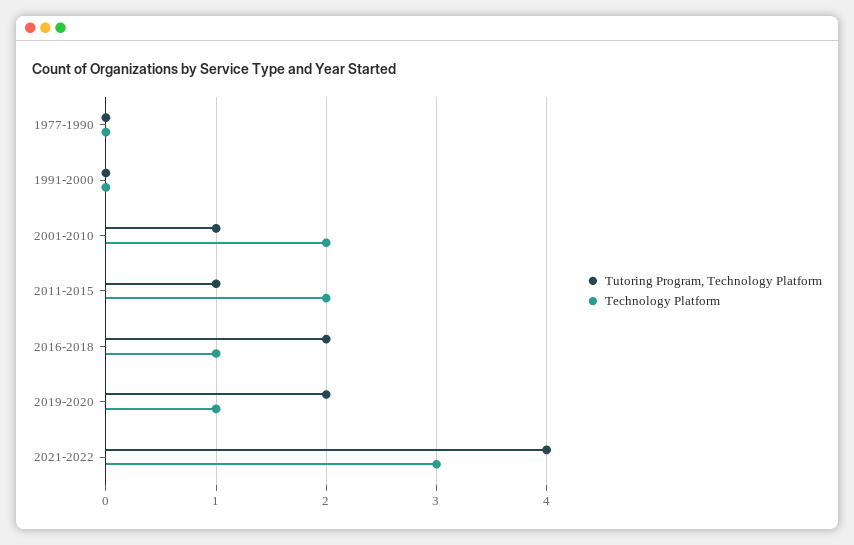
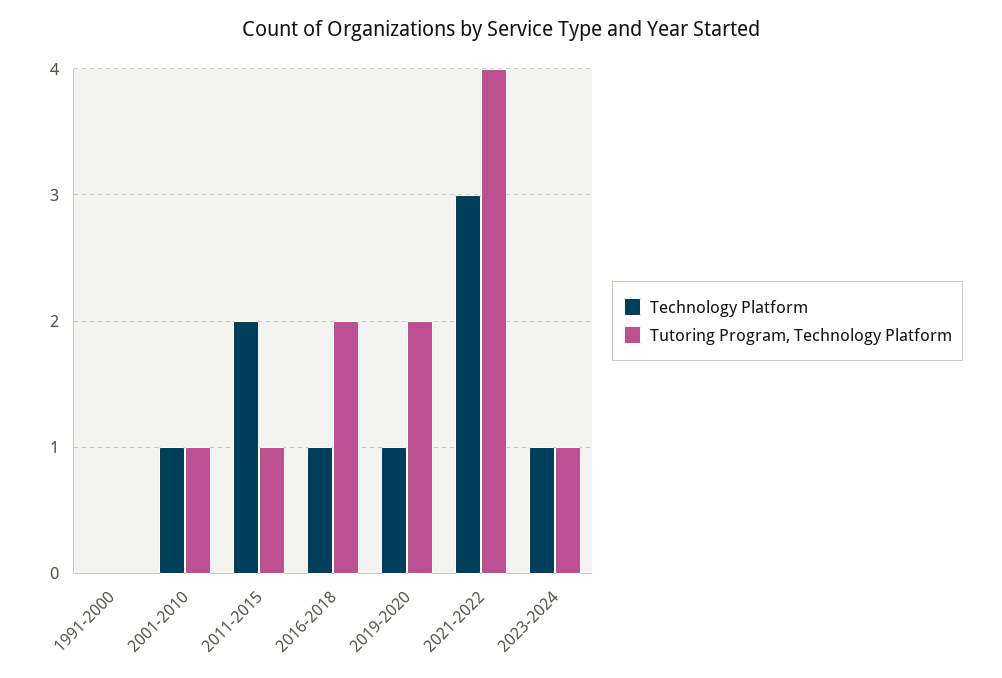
Tutoring Program, Technology Platform, 1977-1990: 0 -> none
Technology Platform, 1977-1990: 0 -> none
Technology Platform, 2001-2010: 2 -> 1
Technology Platform, 2023-2024: none -> 1
Tutoring Program, Technology Platform, 2023-2024: none -> 1

